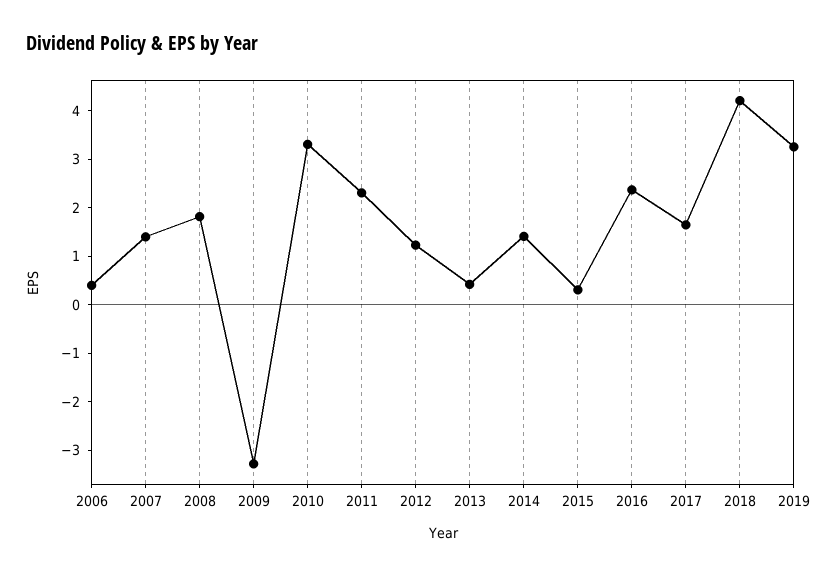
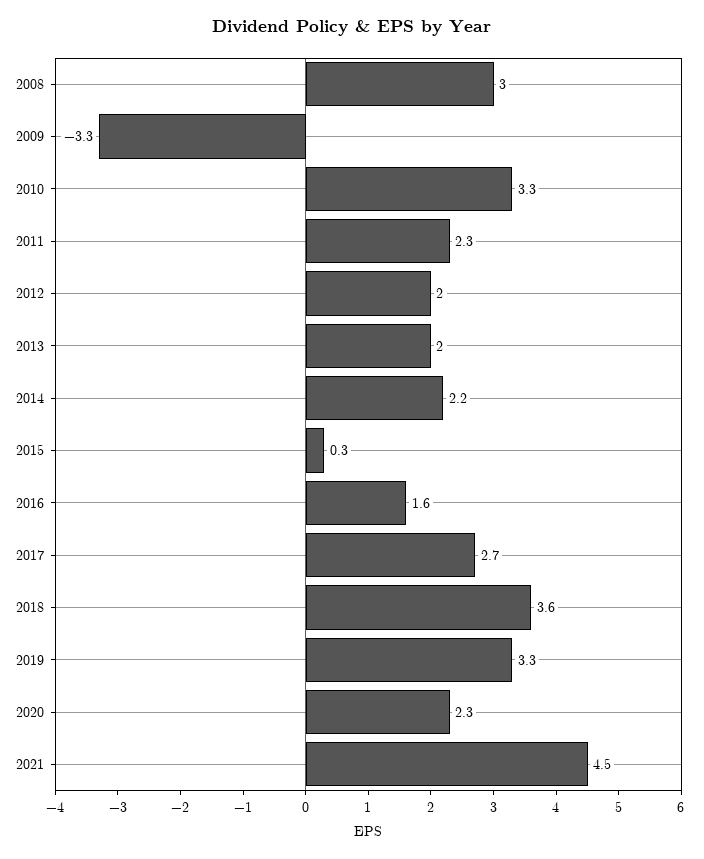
2006: 0.4 -> none
2007: 1.4 -> none
2008: 1.8 -> 3
2012: 1.2 -> 2
2013: 0.4 -> 2
2014: 1.4 -> 2.2
2016: 2.4 -> 1.6
2017: 1.6 -> 2.7
2018: 4.2 -> 3.6
2020: none -> 2.3
2021: none -> 4.5

